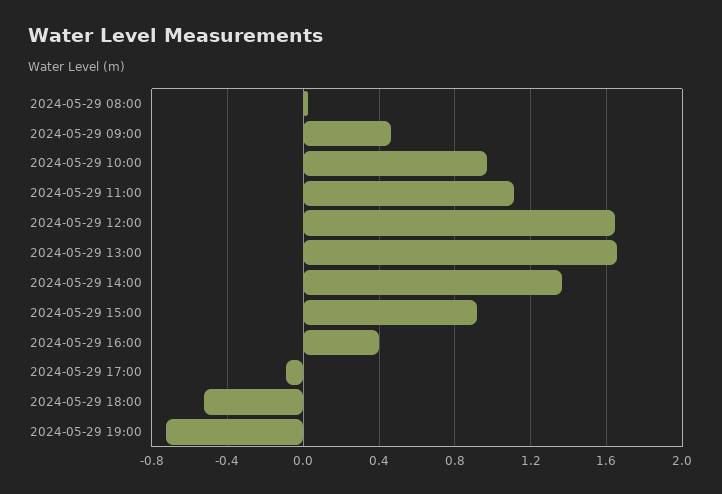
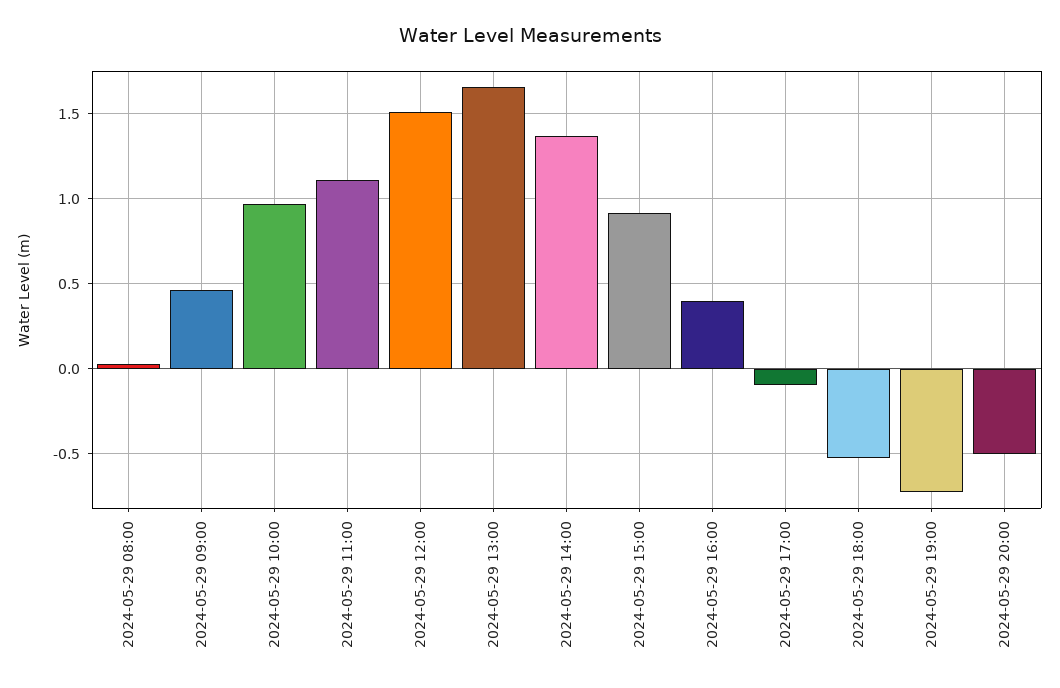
2024-05-29 12:00: 1.65 -> 1.5
2024-05-29 20:00: none -> -0.5

